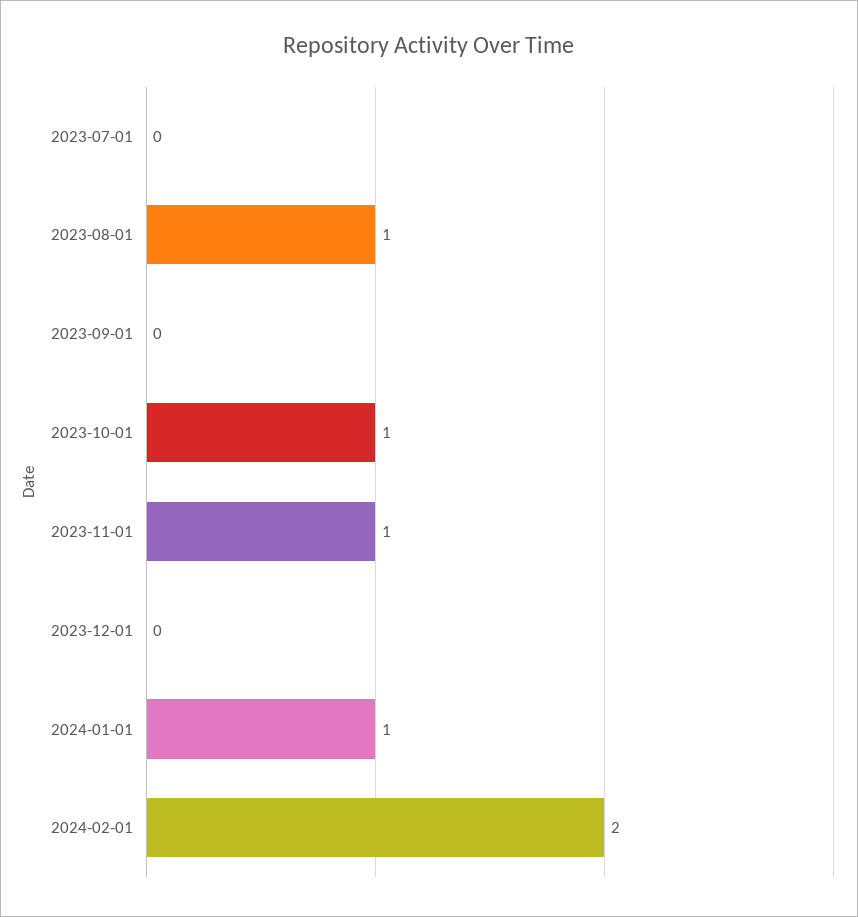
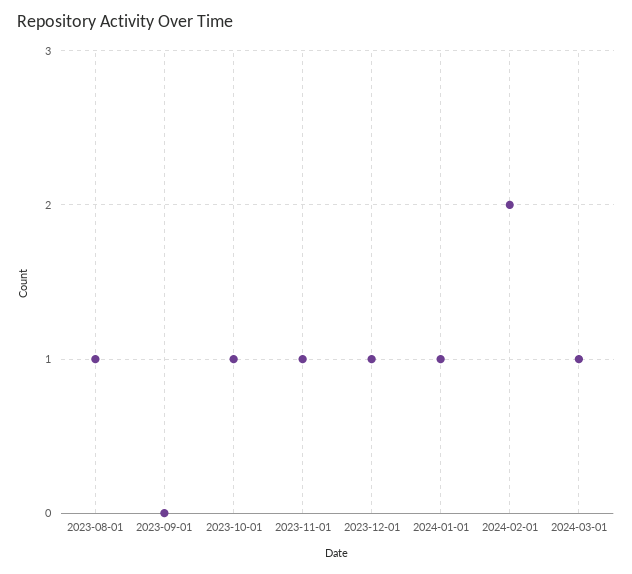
2023-07-01: 0 -> none
2023-12-01: 0 -> 1
2024-03-01: none -> 1

